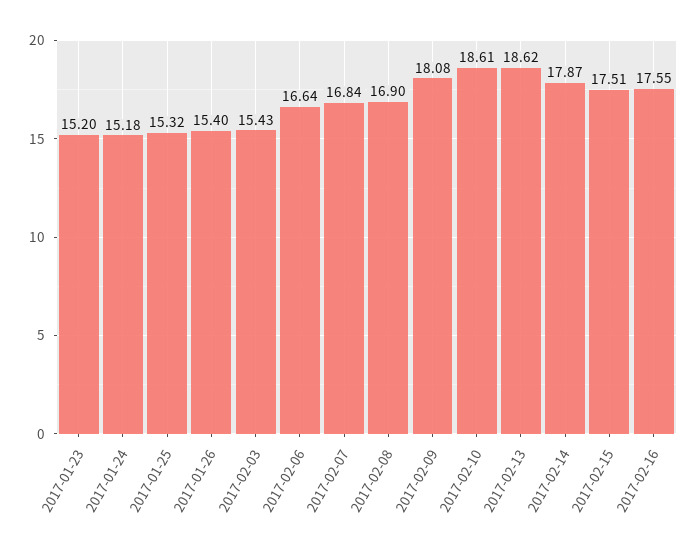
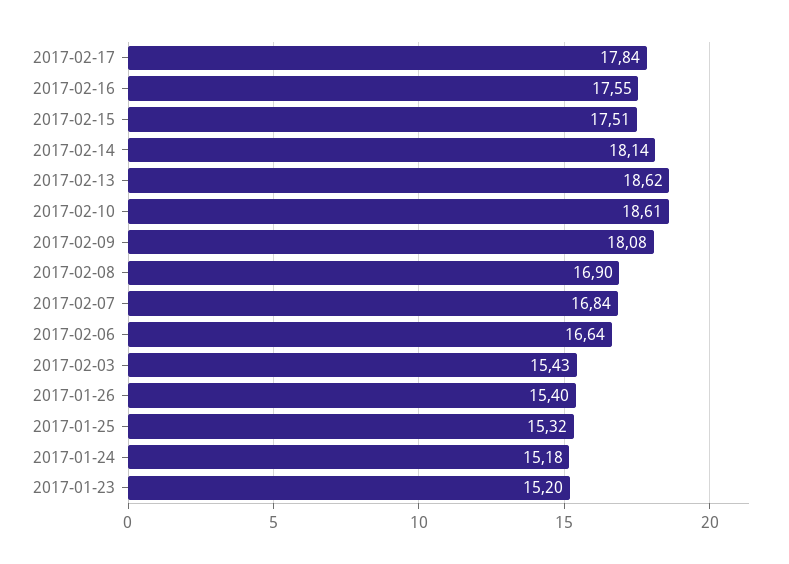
2017-02-14: 17.87 -> 18.14
2017-02-17: none -> 17.84

